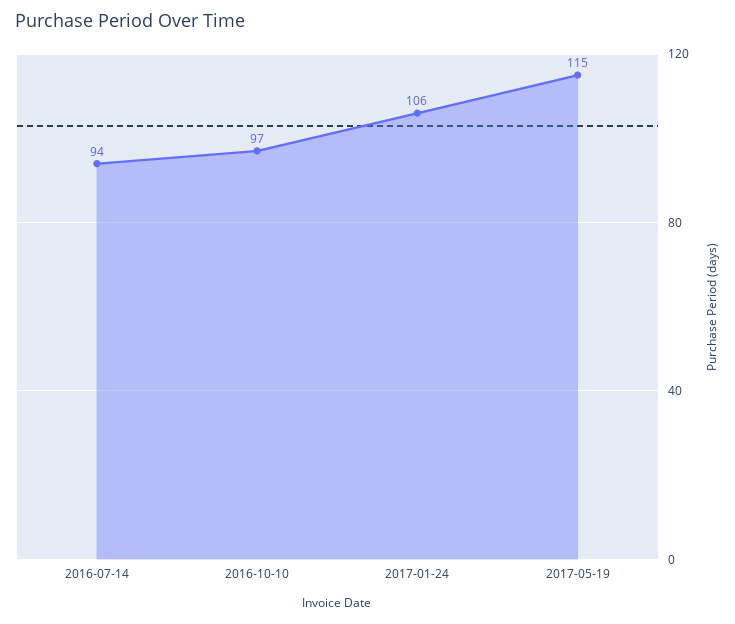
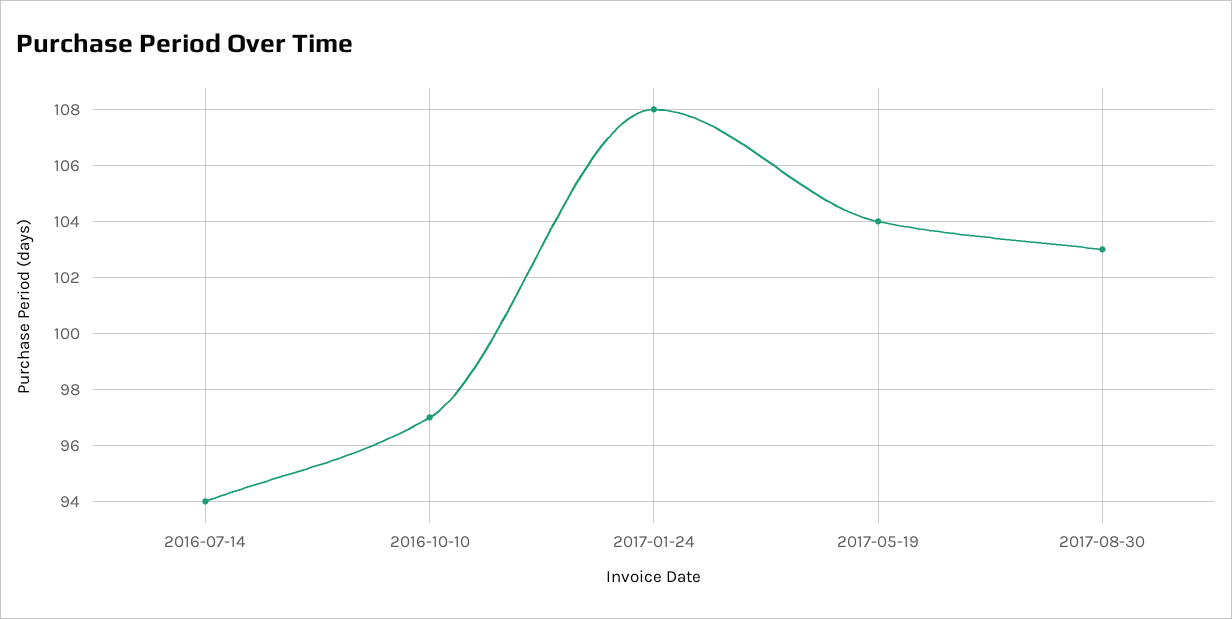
2017-01-24: 106 -> 108
2017-05-19: 115 -> 104
2017-08-30: none -> 103

